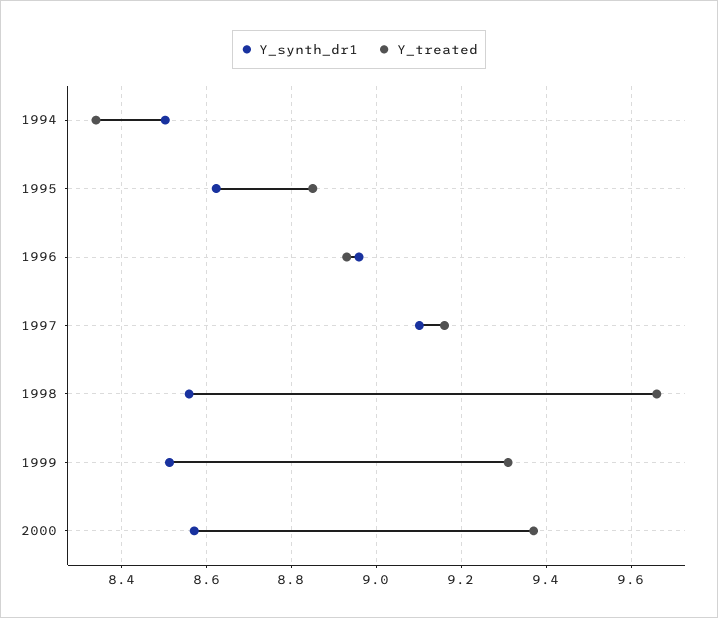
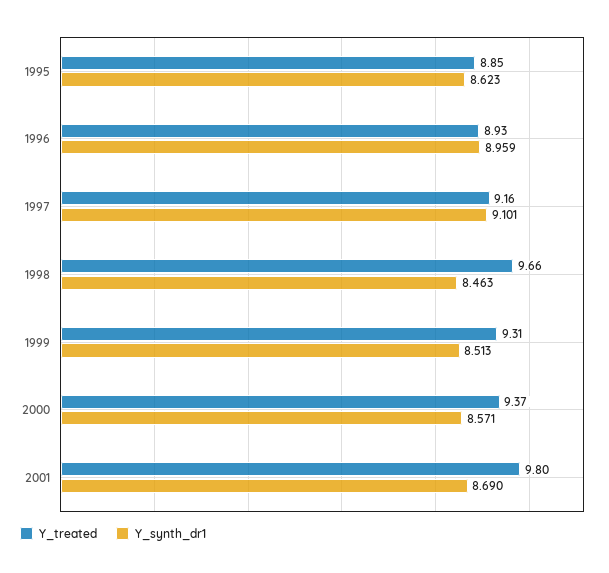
Y_synth_dr1, 1994: 8.5 -> none
Y_treated, 1994: 8.34 -> none
Y_synth_dr1, 1998: 8.56 -> 8.463
Y_treated, 2001: none -> 9.8
Y_synth_dr1, 2001: none -> 8.69

